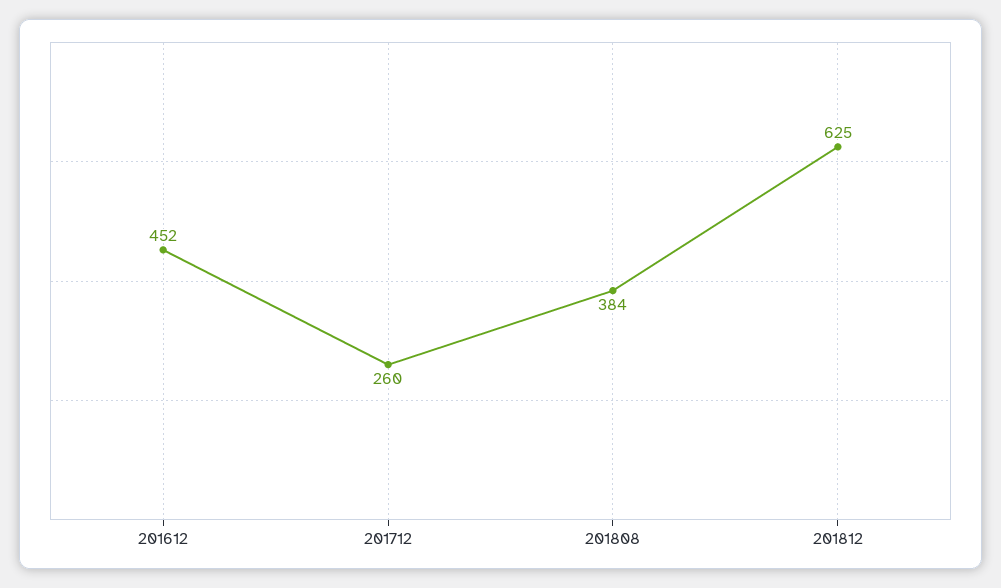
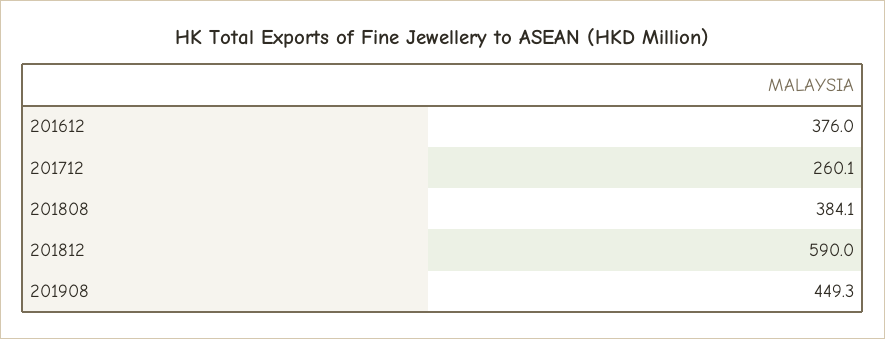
201612: 452 -> 376
201812: 625 -> 590
201908: none -> 449.3

